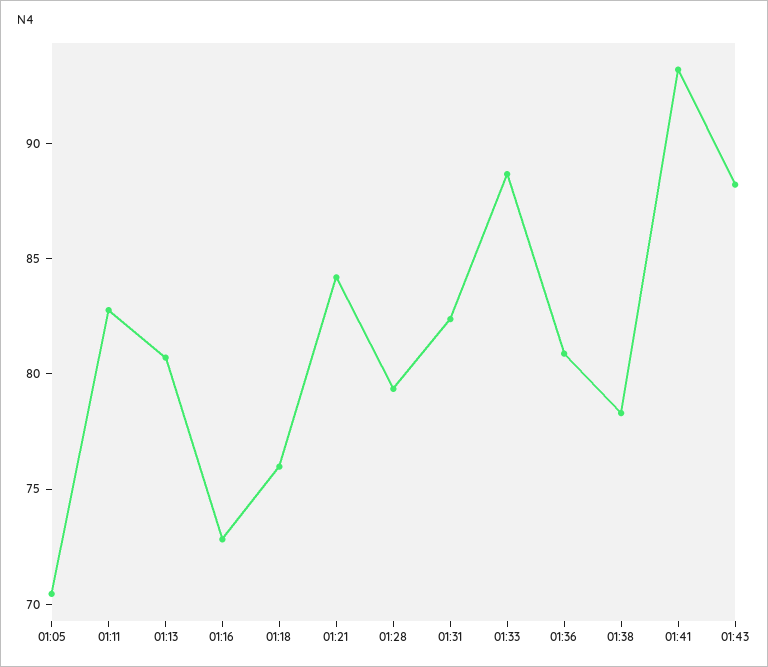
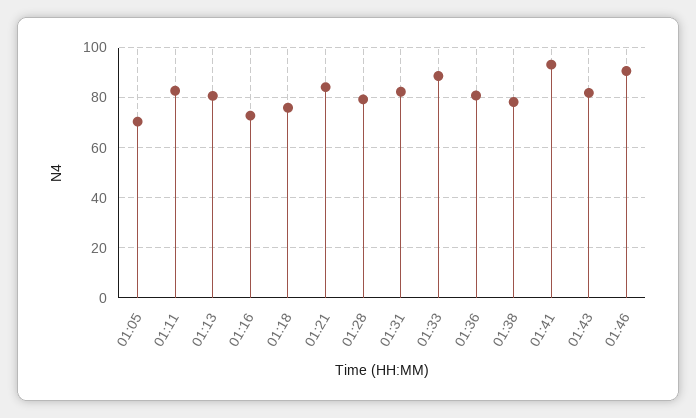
01:43: 88 -> 82.5
01:46: none -> 90

